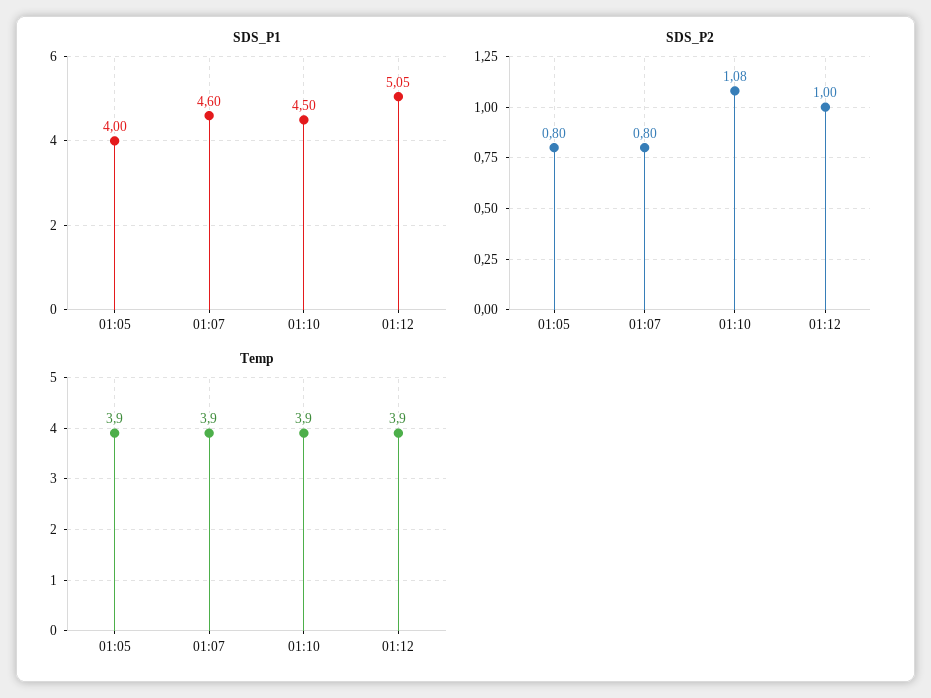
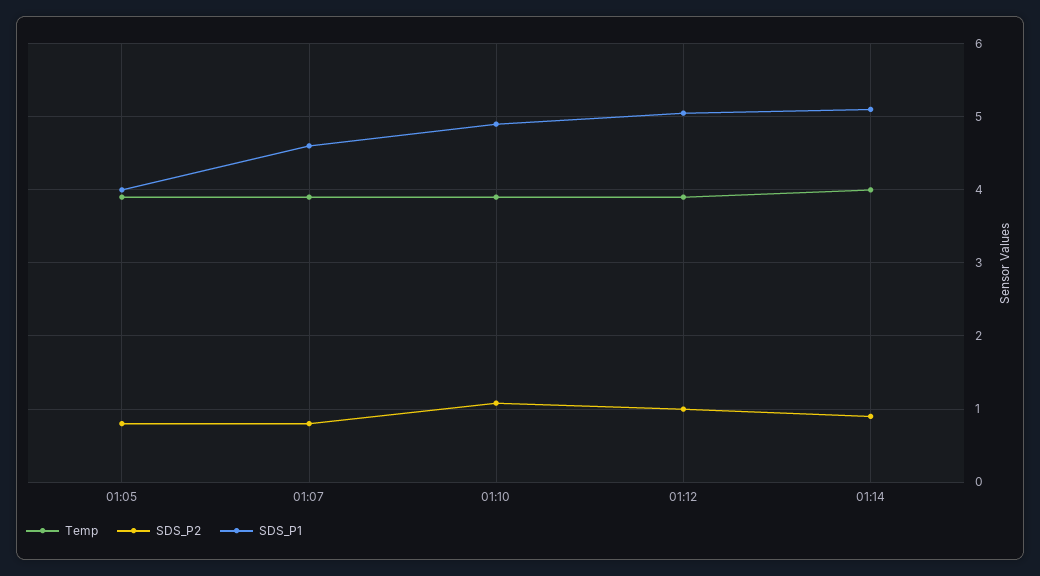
SDS_P1, 01:10: 4.5 -> 4.9
Temp, 01:14: none -> 4
SDS_P2, 01:14: none -> 0.9
SDS_P1, 01:14: none -> 5.1

